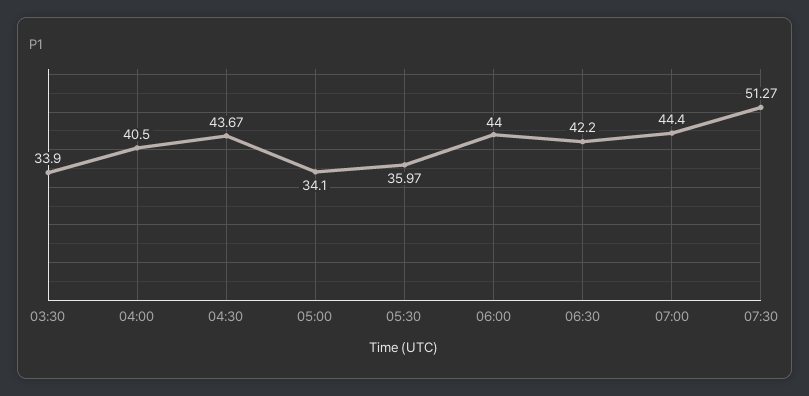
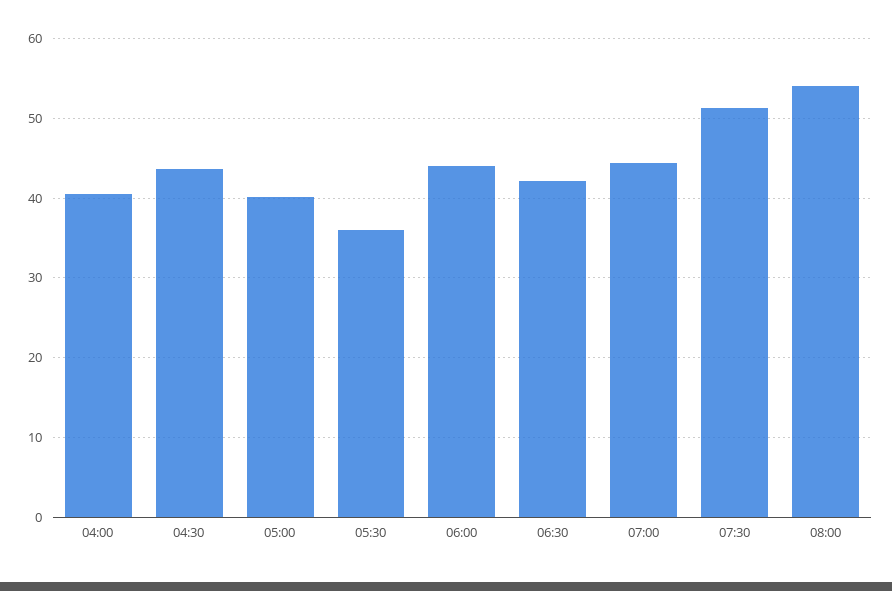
03:30: 33.9 -> none
05:00: 34.1 -> 40
08:00: none -> 54

